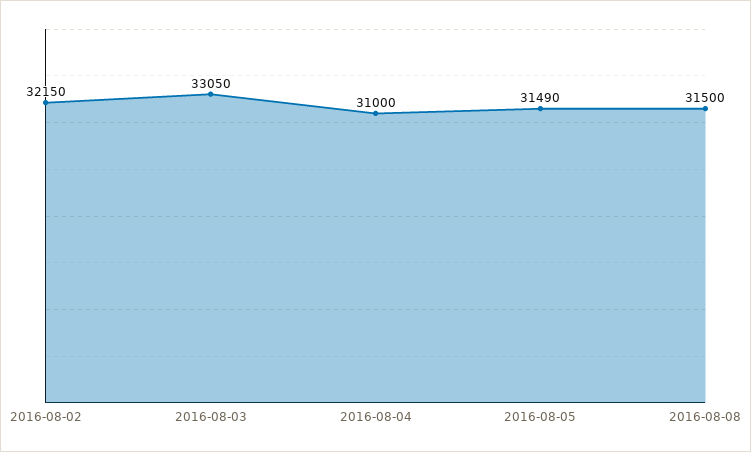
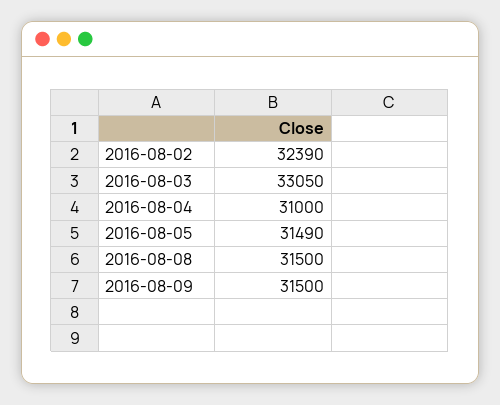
2016-08-02: 32150 -> 32390
2016-08-09: none -> 31500

